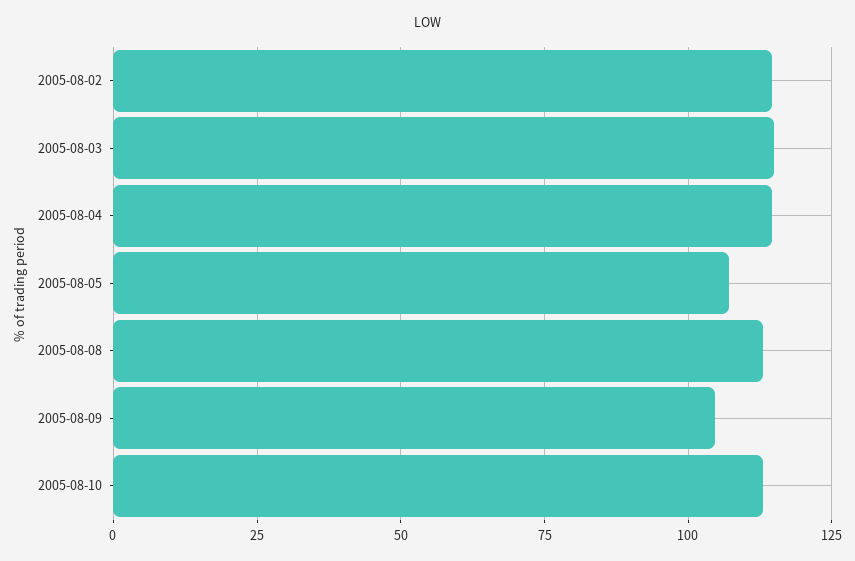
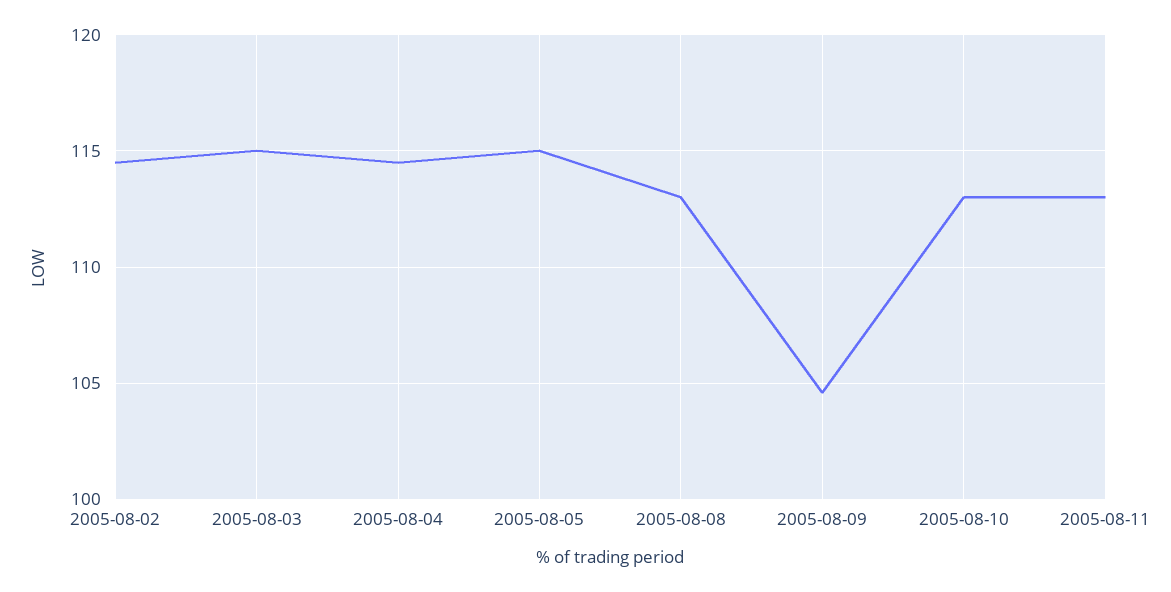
2005-08-05: 107.5 -> 115
2005-08-11: none -> 113

